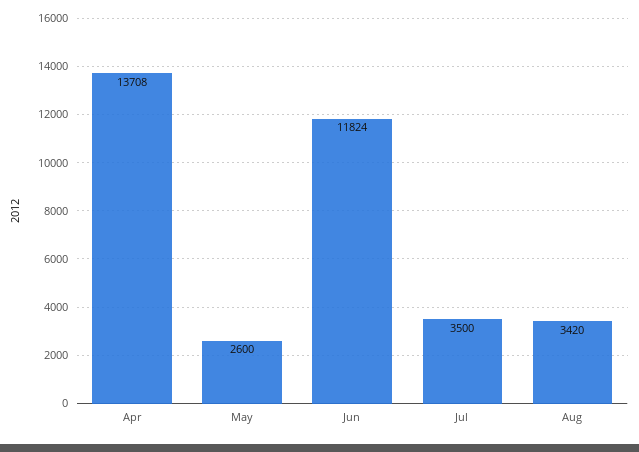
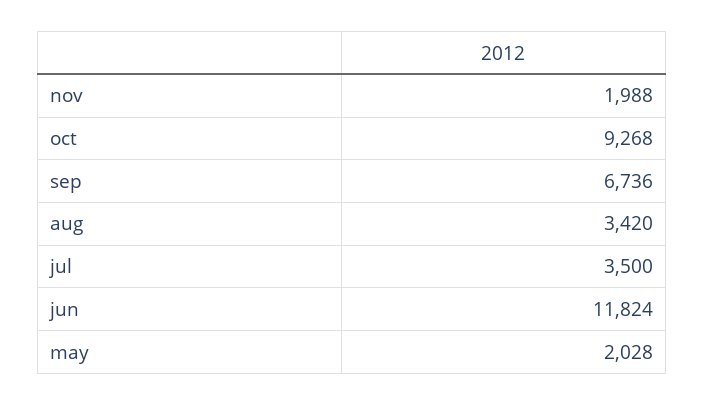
Apr: 13708 -> none
May: 2600 -> 2028
nov: none -> 1988
oct: none -> 9268
sep: none -> 6736

